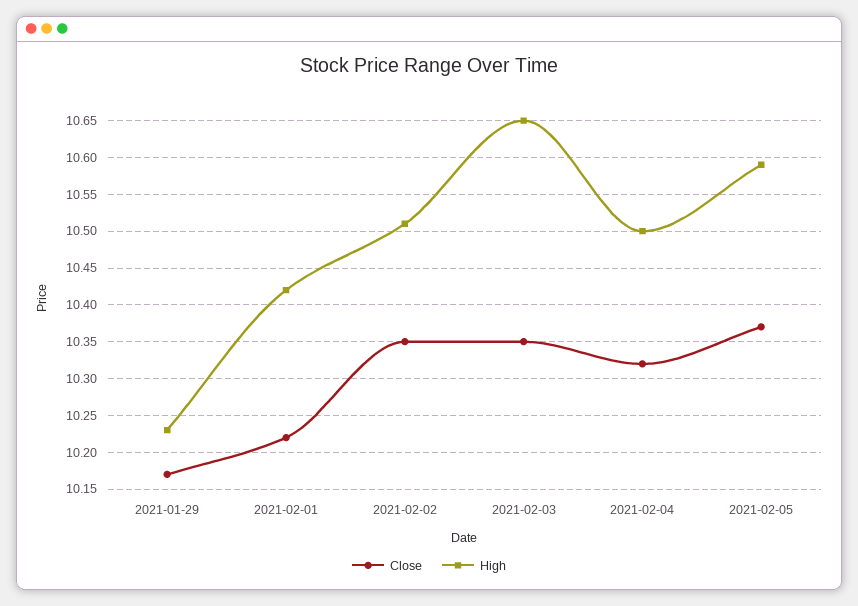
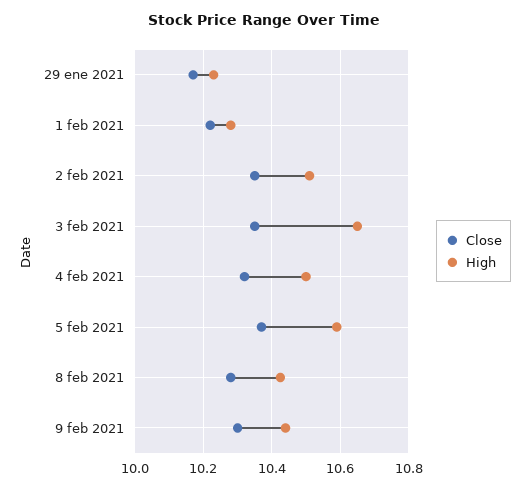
High, 2021-02-01: 10.42 -> 10.28
Close, 8 feb 2021: none -> 10.28
High, 8 feb 2021: none -> 10.42
Close, 9 feb 2021: none -> 10.3
High, 9 feb 2021: none -> 10.44

